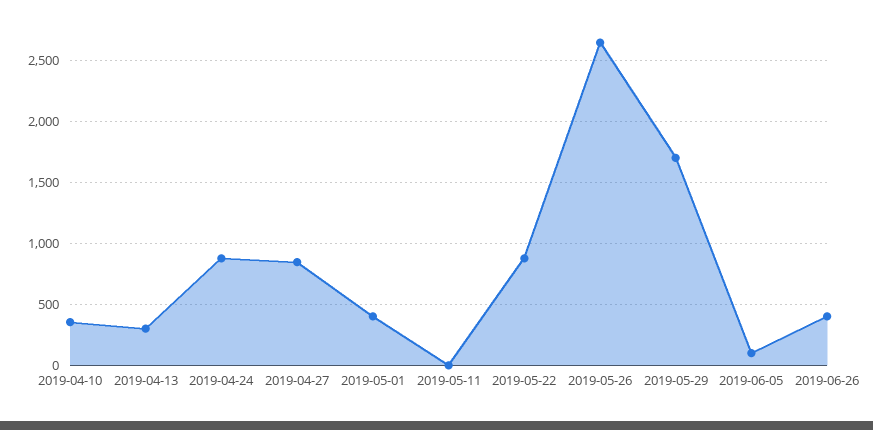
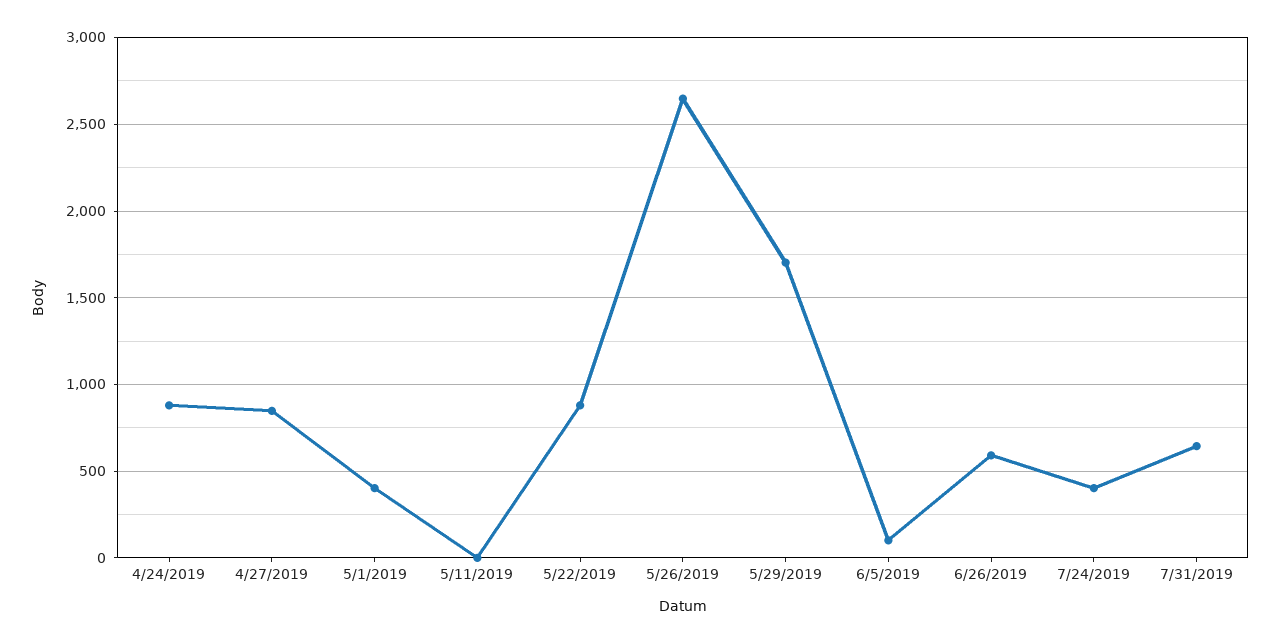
2019-04-10: 350 -> none
2019-04-13: 300 -> none
2019-06-26: 400 -> 600
7/24/2019: none -> 400
7/31/2019: none -> 650

